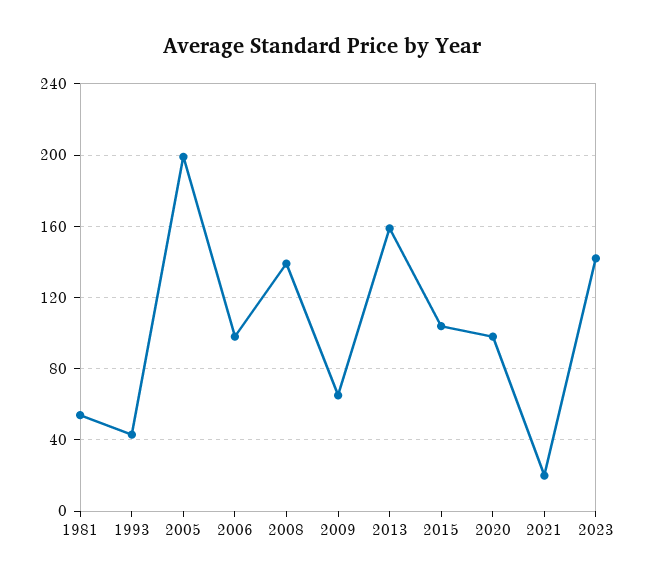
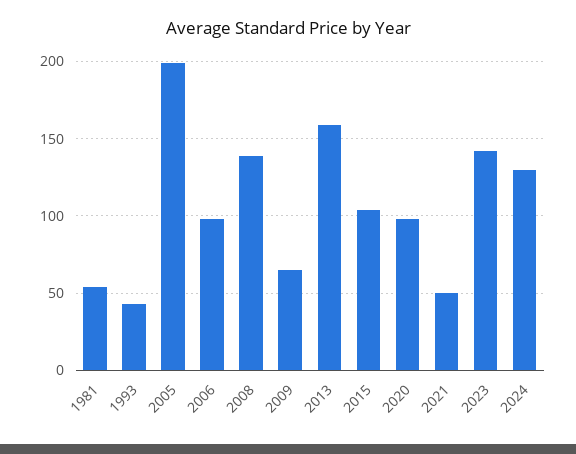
2021: 20 -> 50
2024: none -> 130

